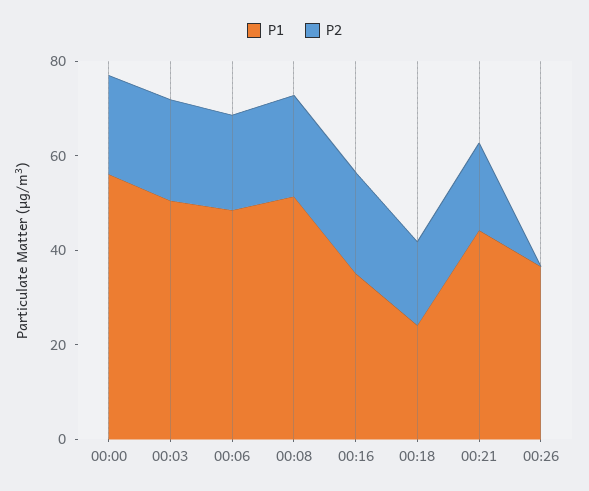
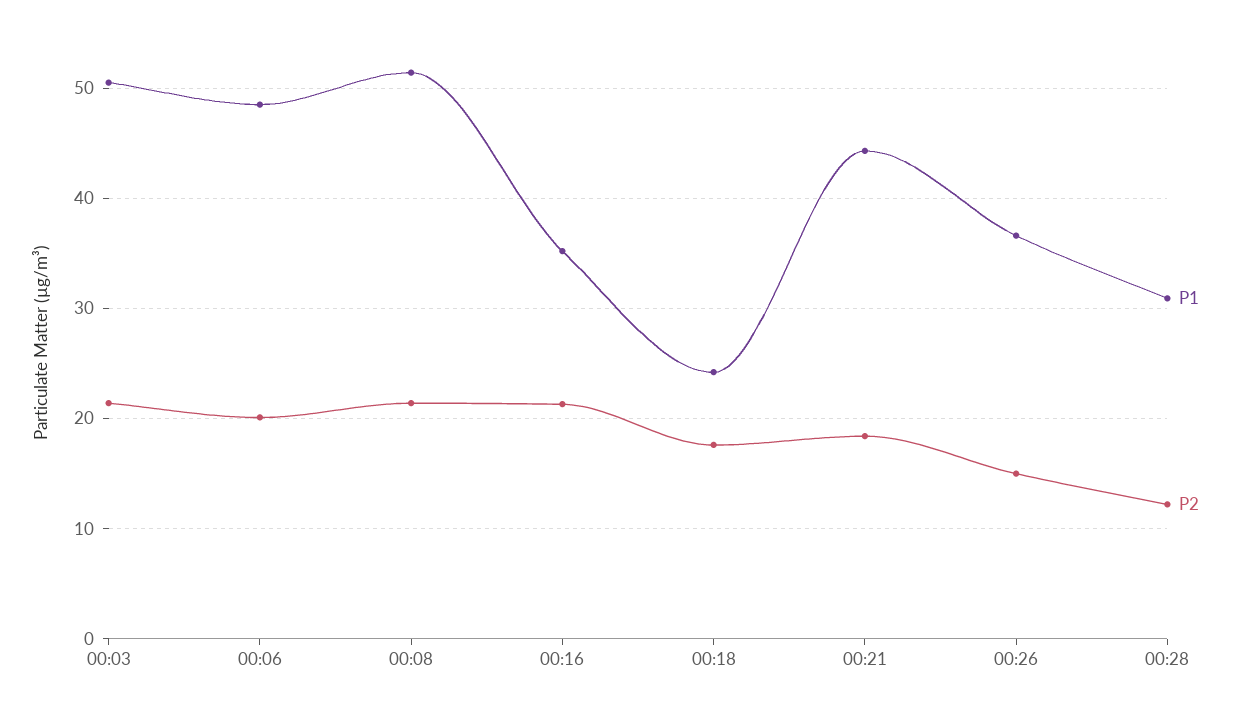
P1, 00:00: 55 -> none
P2, 00:00: 20 -> none
P2, 00:26: 0 -> 15
P1, 00:28: none -> 31
P2, 00:28: none -> 12

